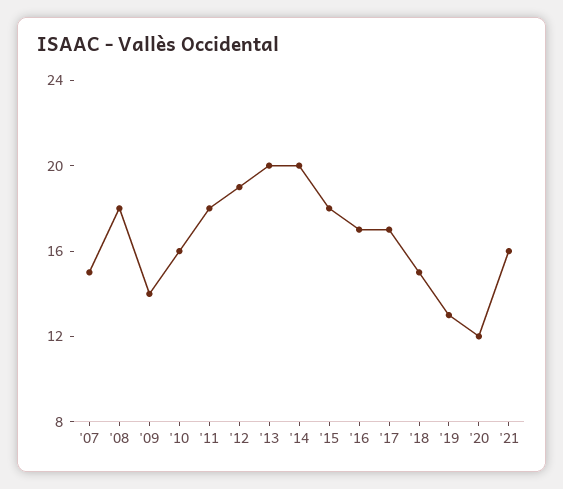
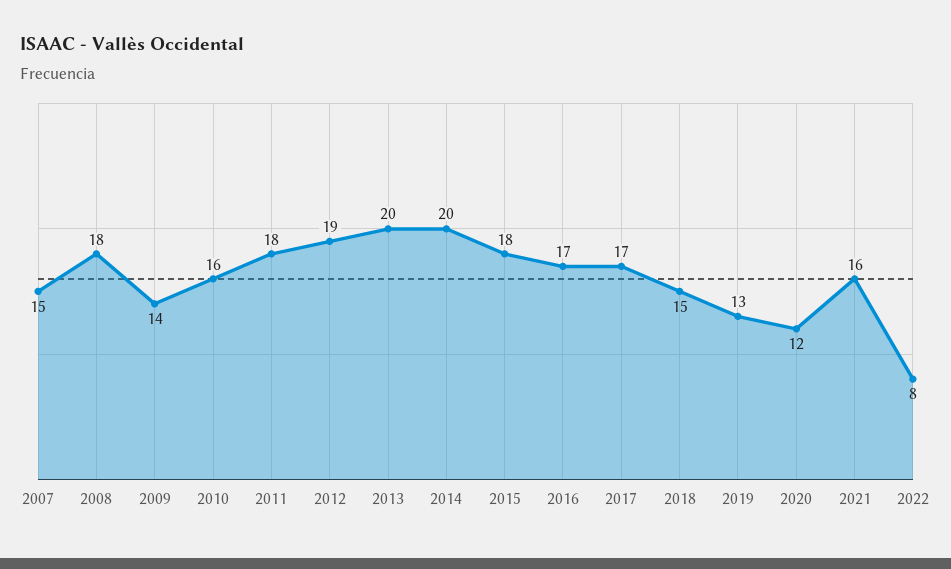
2022: none -> 8

